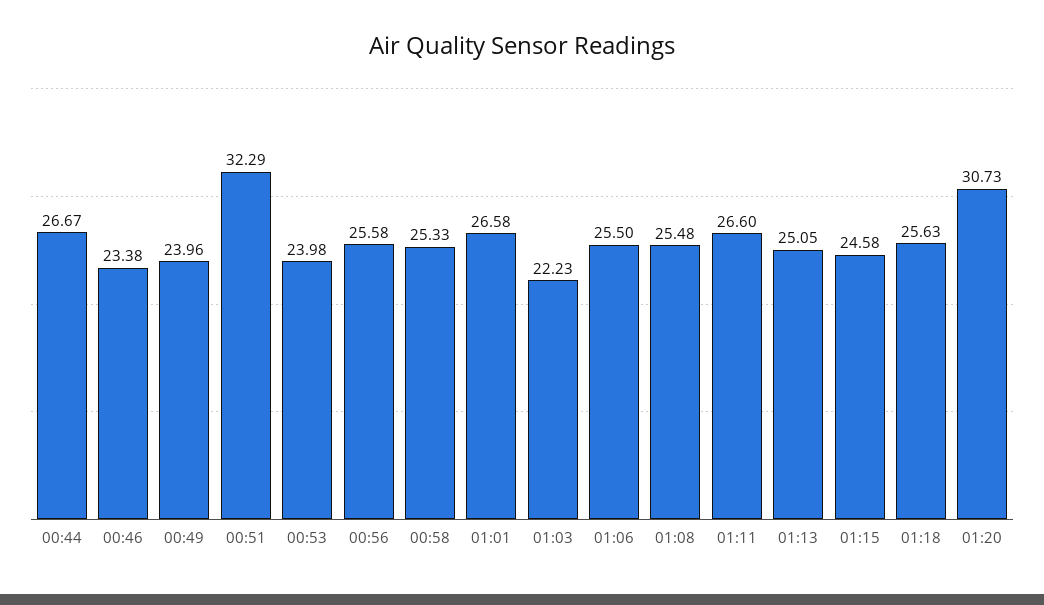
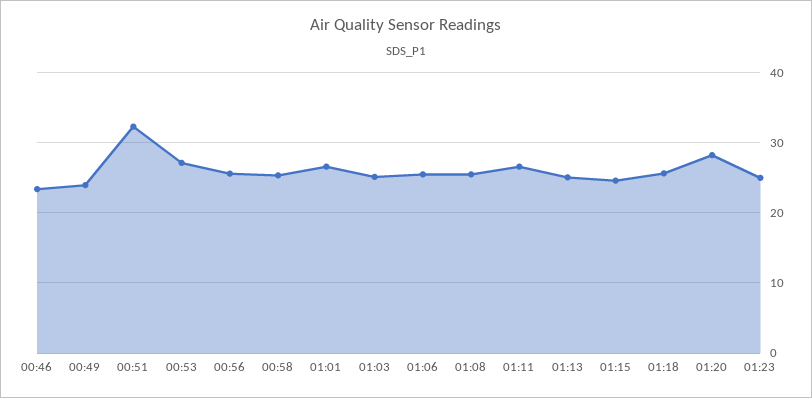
00:44: 26.67 -> none
00:53: 23.98 -> 27
01:03: 22.23 -> 25
01:20: 30.73 -> 28
01:23: none -> 25

